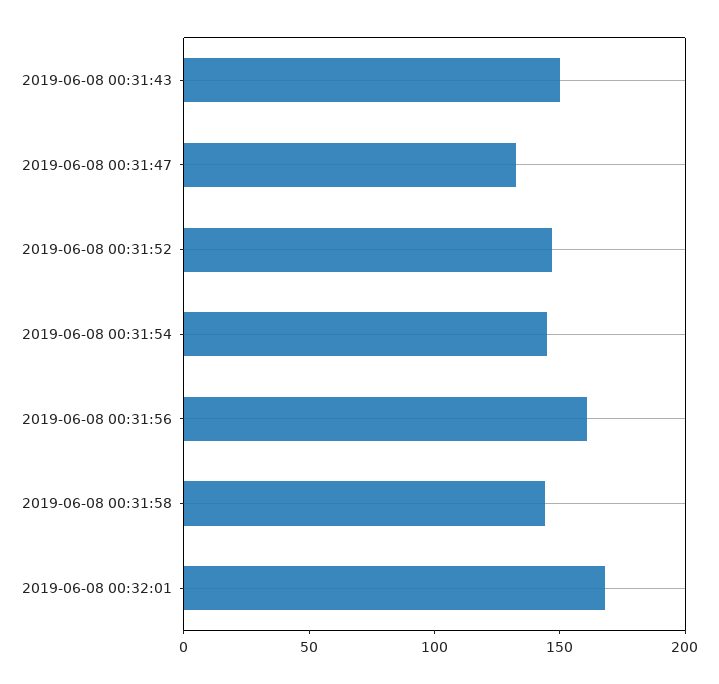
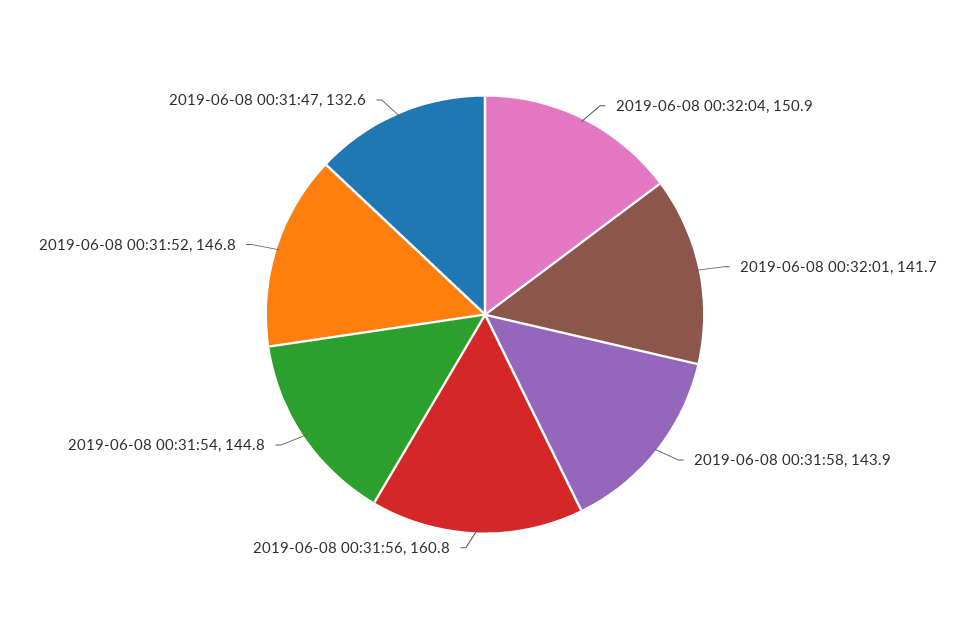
2019-06-08 00:31:43: 150 -> none
2019-06-08 00:32:01: 170 -> 141.7
2019-06-08 00:32:04: none -> 150.9

